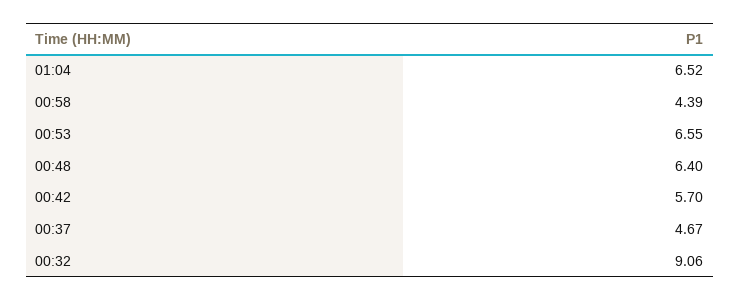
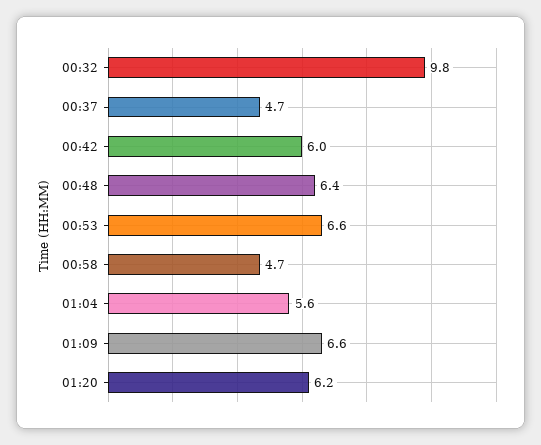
01:04: 6.52 -> 5.6
00:58: 4.39 -> 4.7
00:42: 5.7 -> 6
00:32: 9.06 -> 9.8
01:09: none -> 6.6
01:20: none -> 6.2

